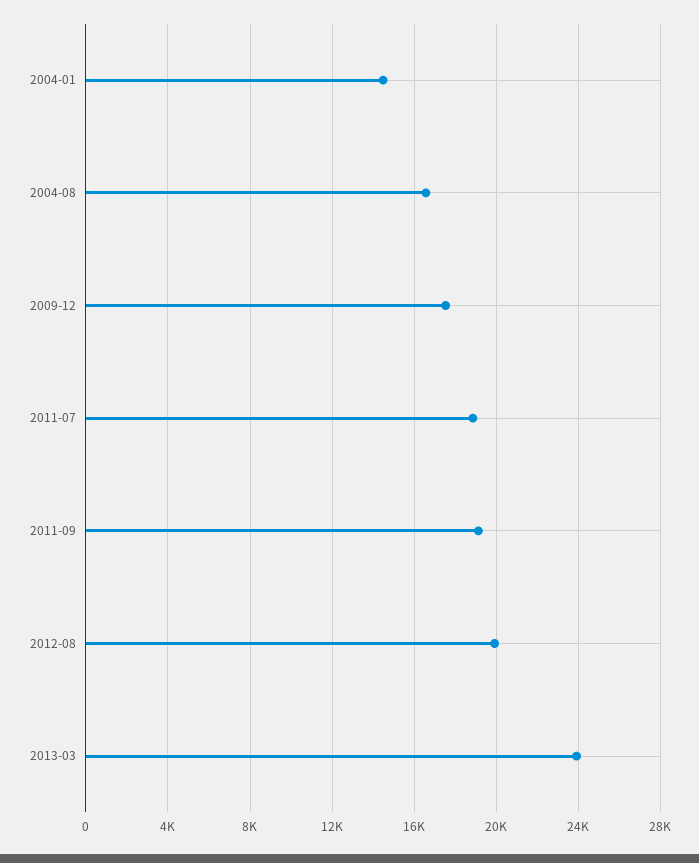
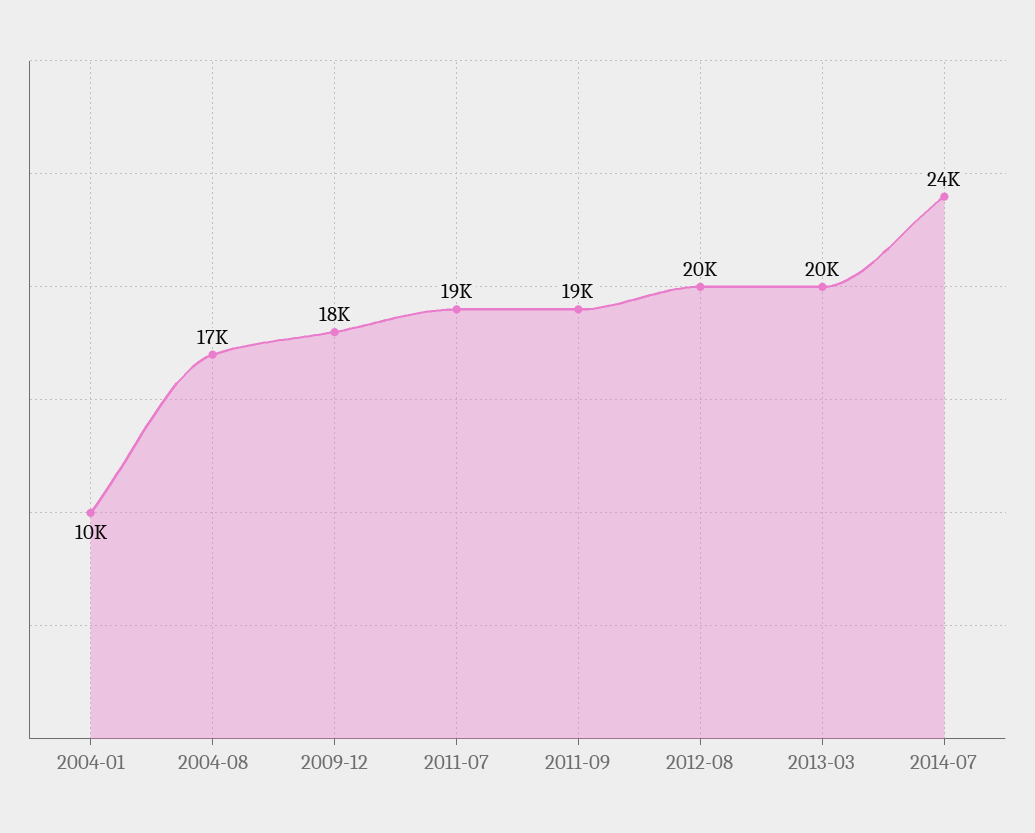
2004-01: 14500 -> 10000
2013-03: 24000 -> 20000
2014-07: none -> 24000

